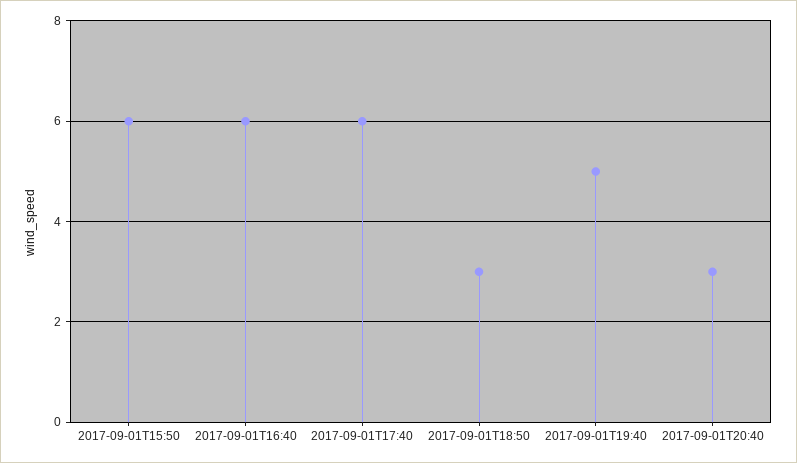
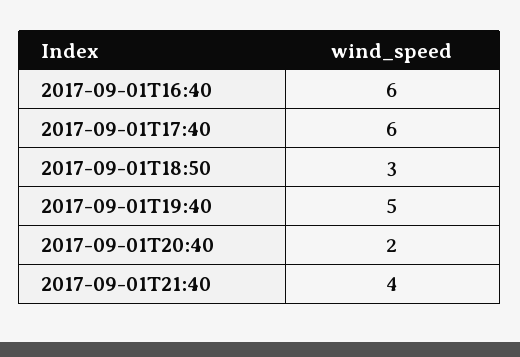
2017-09-01T15:50: 6 -> none
2017-09-01T20:40: 3 -> 2
2017-09-01T21:40: none -> 4

